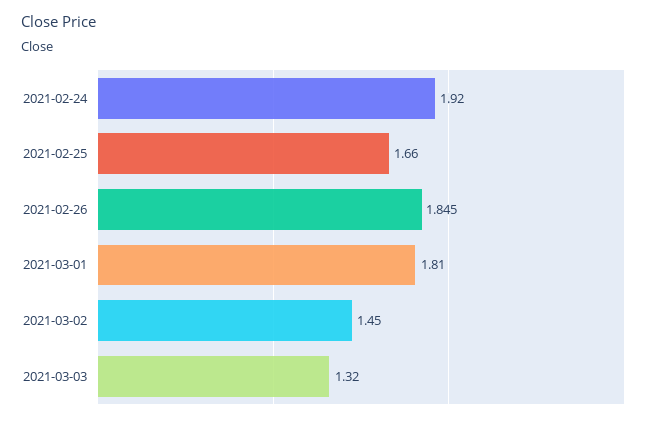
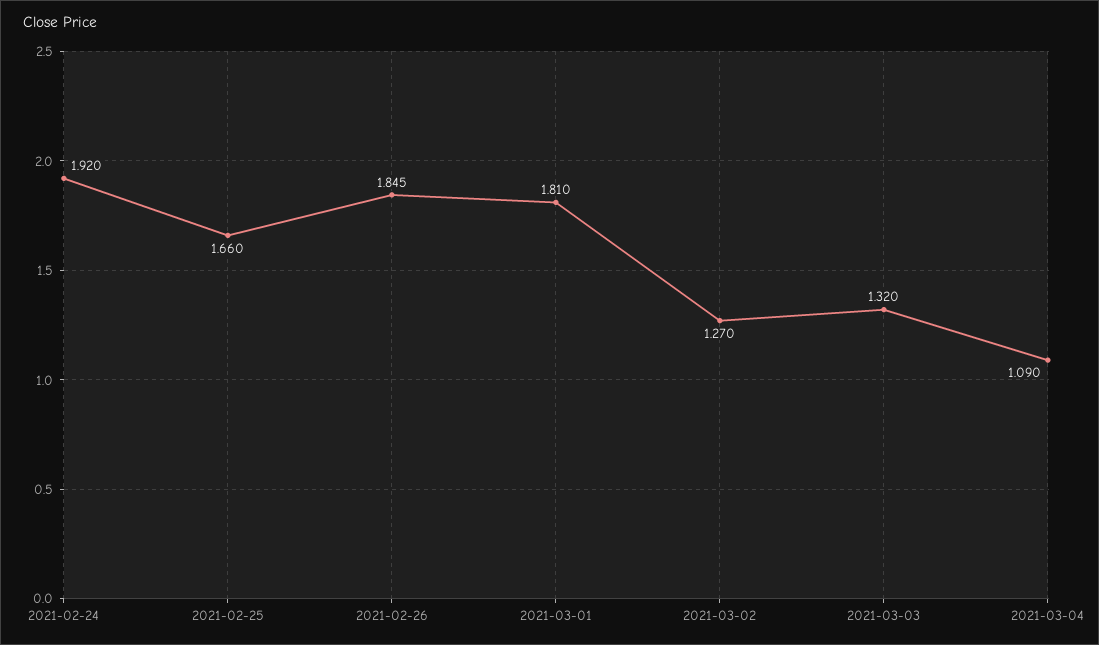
2021-03-02: 1.45 -> 1.27
2021-03-04: none -> 1.09

